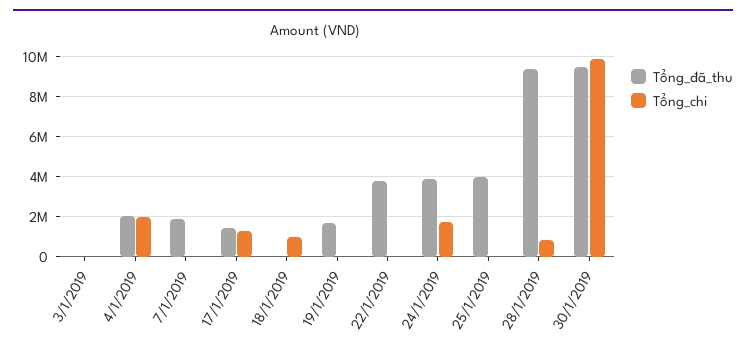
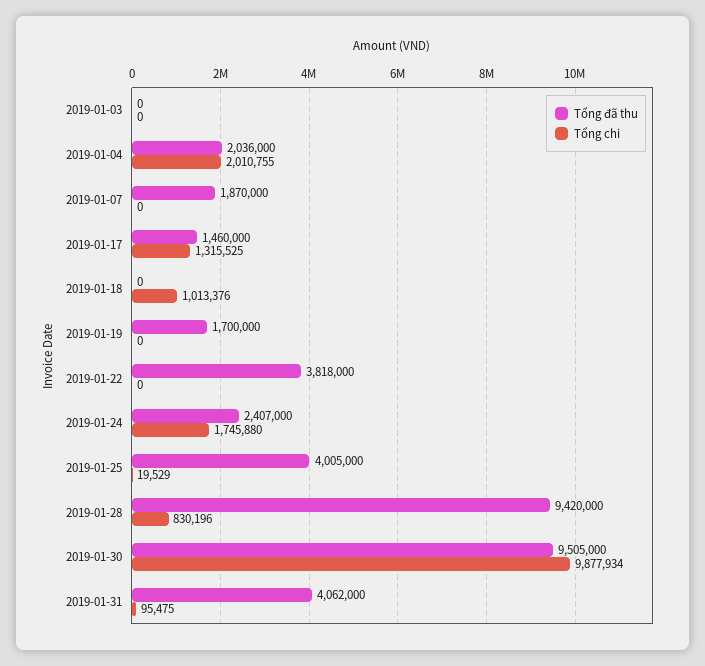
Tổng_đã_thu, 24/1/2019: 4000000 -> 2407000
Tổng_đã_thu, 2019-01-31: none -> 4062000
Tổng_chi, 2019-01-31: none -> 95475

